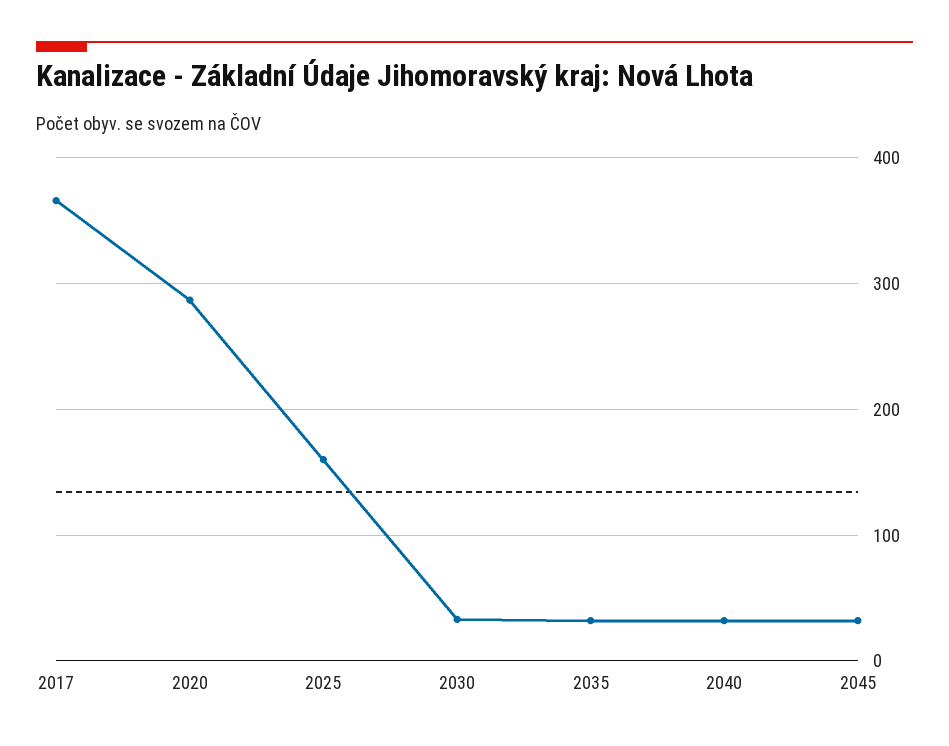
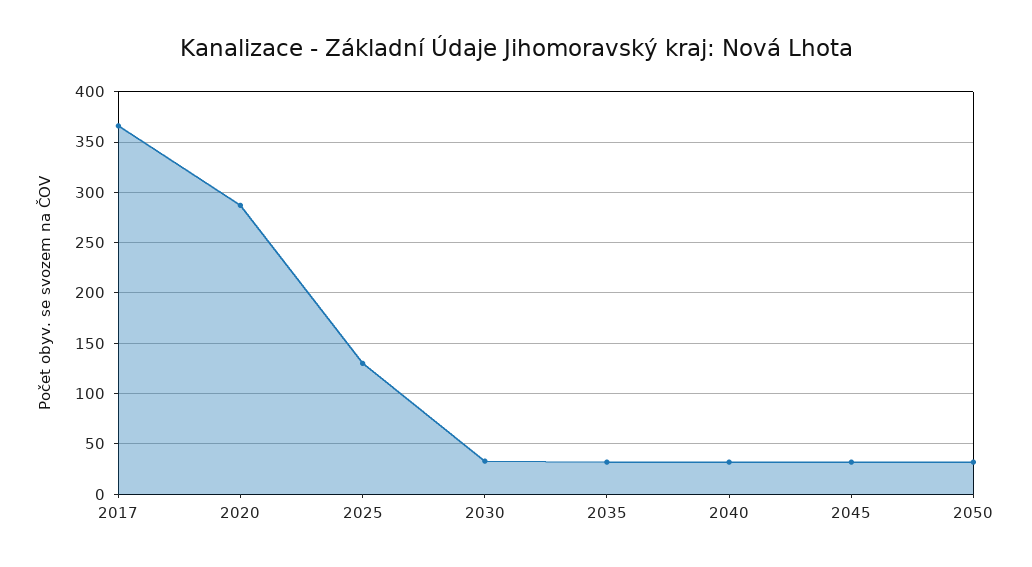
2025: 160 -> 130
2050: none -> 30

